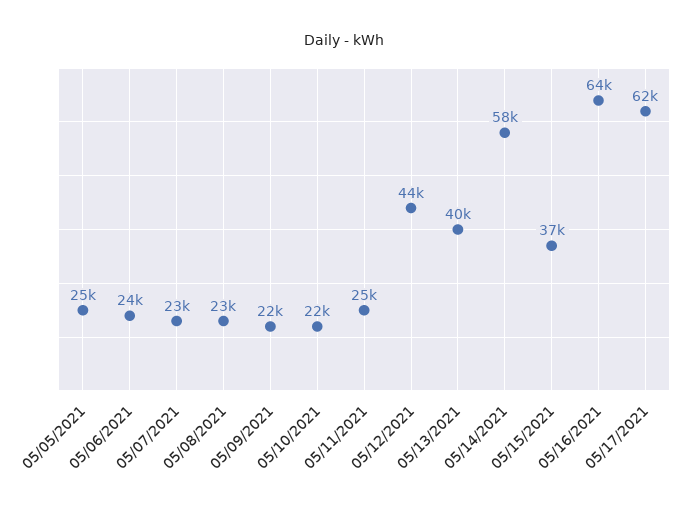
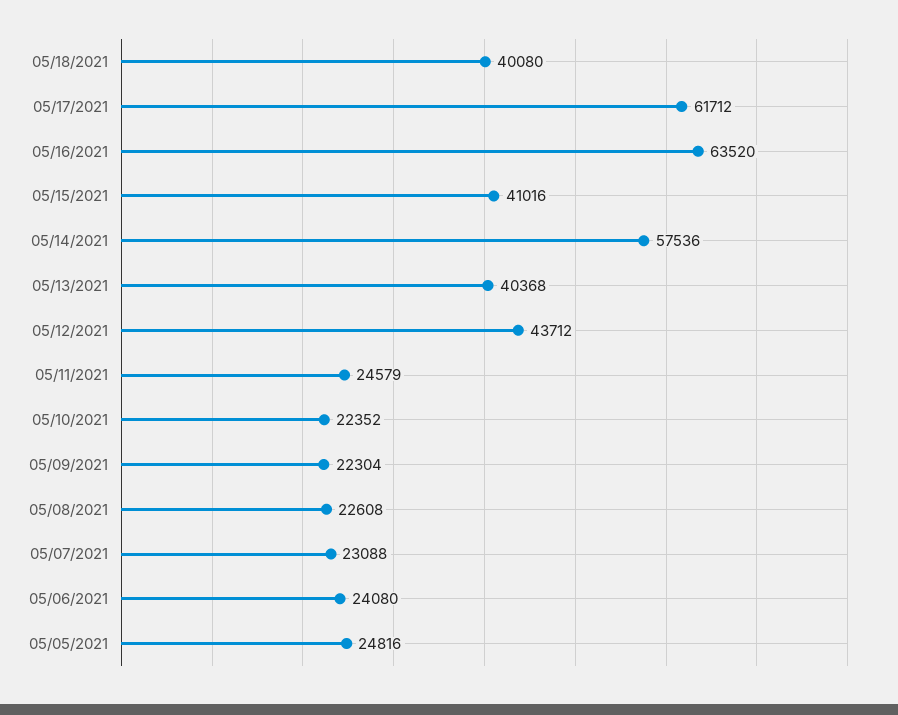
05/15/2021: 37000 -> 41016
05/18/2021: none -> 40080

